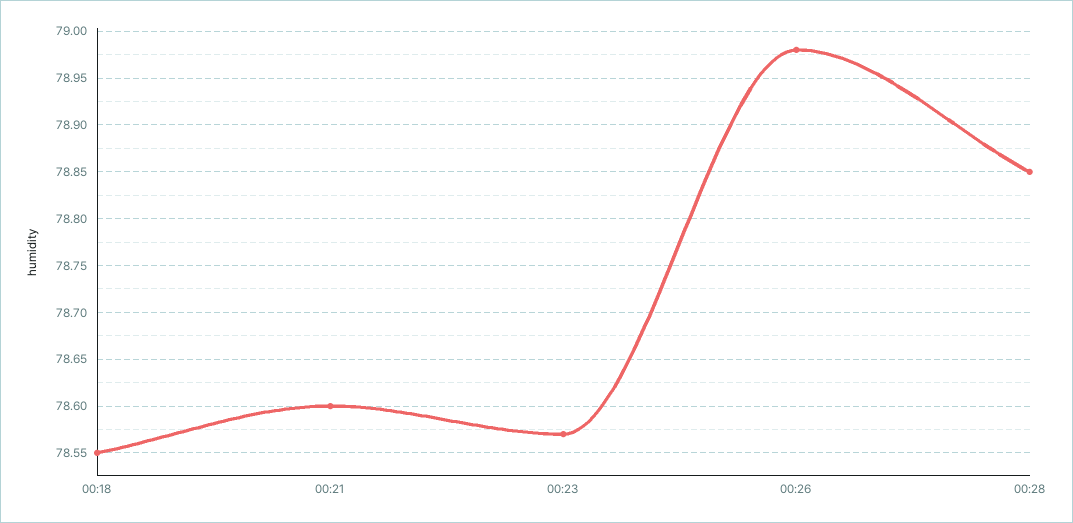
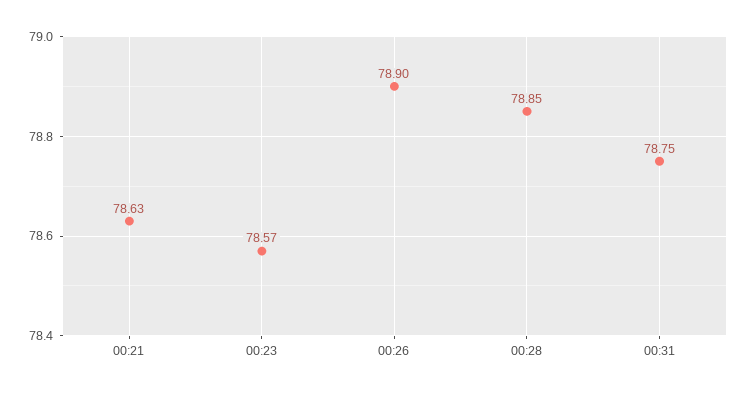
00:18: 78.55 -> none
00:21: 78.6 -> 78.63
00:26: 78.98 -> 78.9
00:31: none -> 78.75

